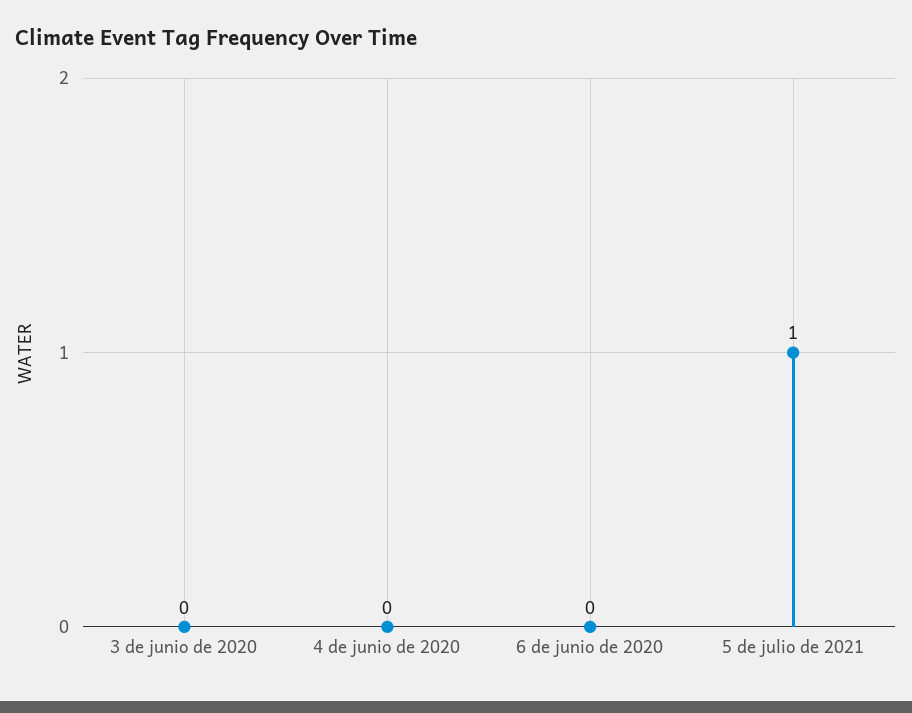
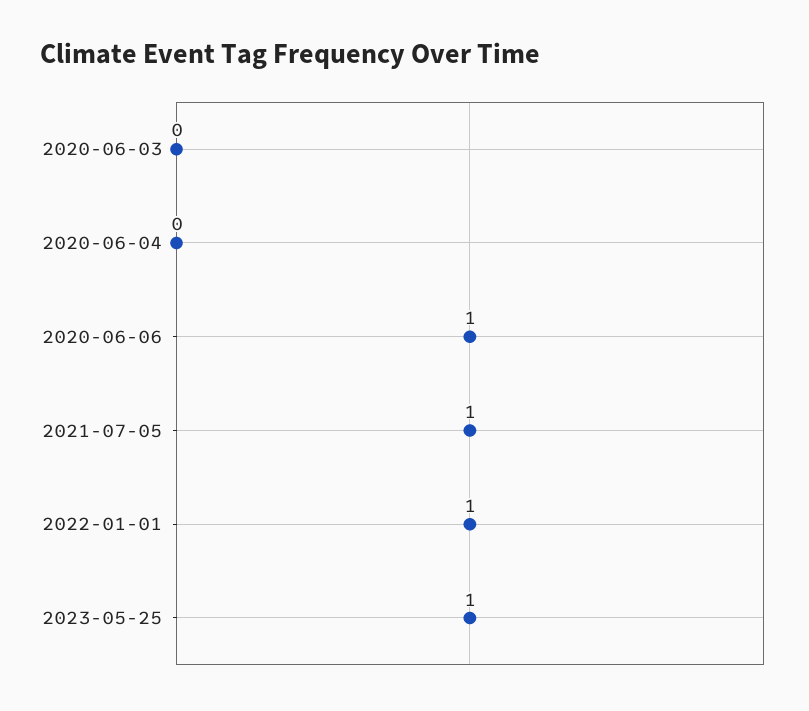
6 de junio de 2020: 0 -> 1
2022-01-01: none -> 1
2023-05-25: none -> 1

